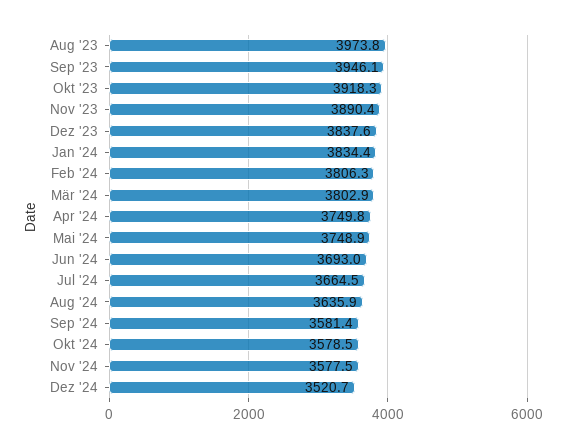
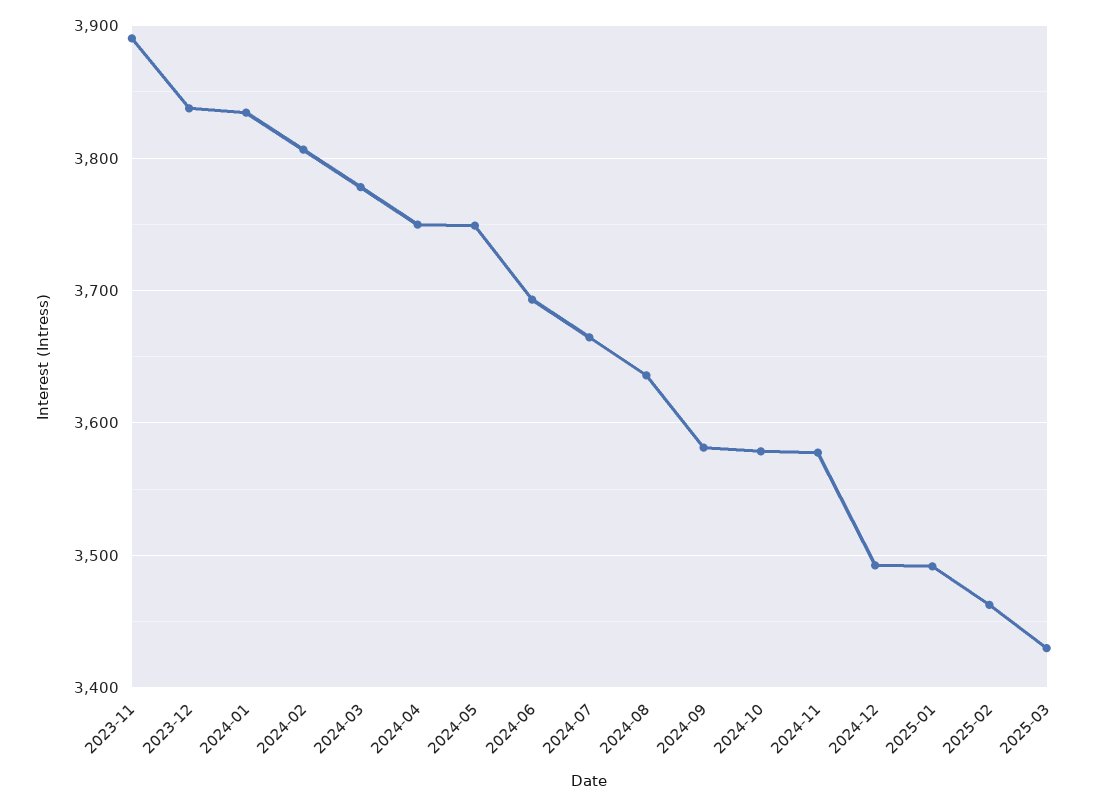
Aug '23: 3973.8 -> none
Sep '23: 3946.1 -> none
Okt '23: 3918.3 -> none
Mär '24: 3802.9 -> 3780
Dez '24: 3520.7 -> 3490
2025-01: none -> 3490
2025-02: none -> 3460
2025-03: none -> 3430

